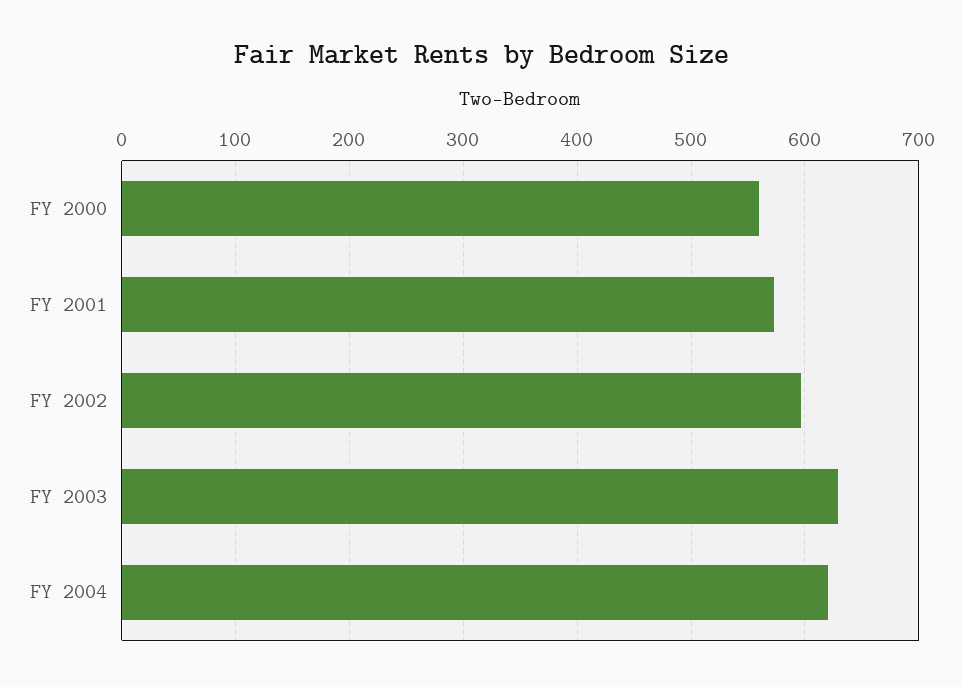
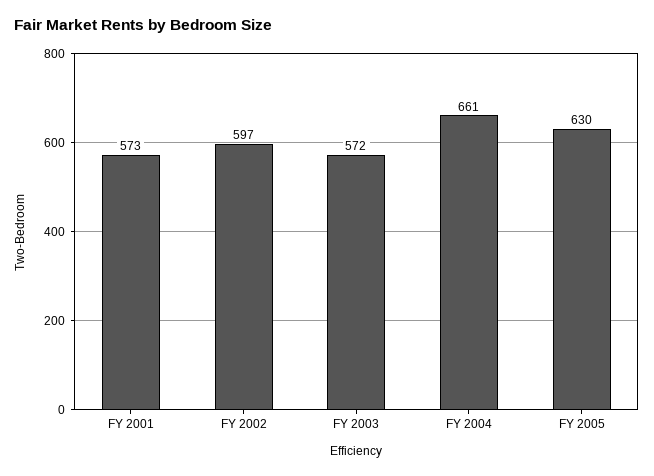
FY 2000: 560 -> none
FY 2003: 630 -> 572
FY 2004: 620 -> 661
FY 2005: none -> 630

